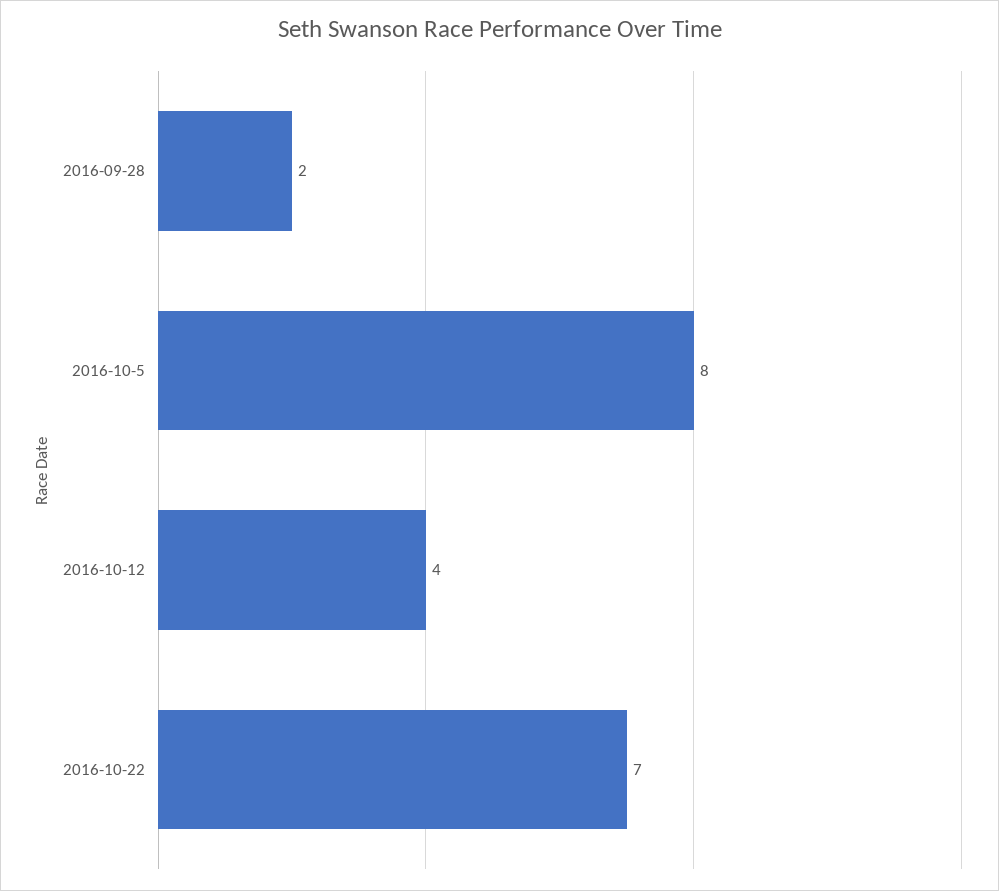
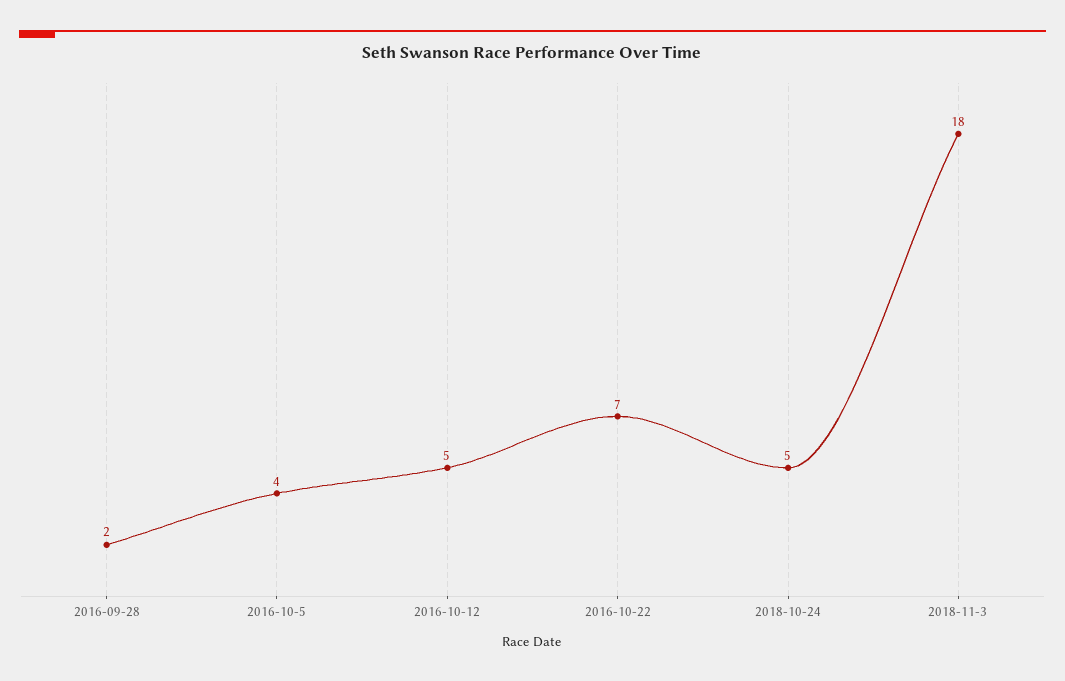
2016-10-5: 8 -> 4
2016-10-12: 4 -> 5
2018-10-24: none -> 5
2018-11-3: none -> 18

